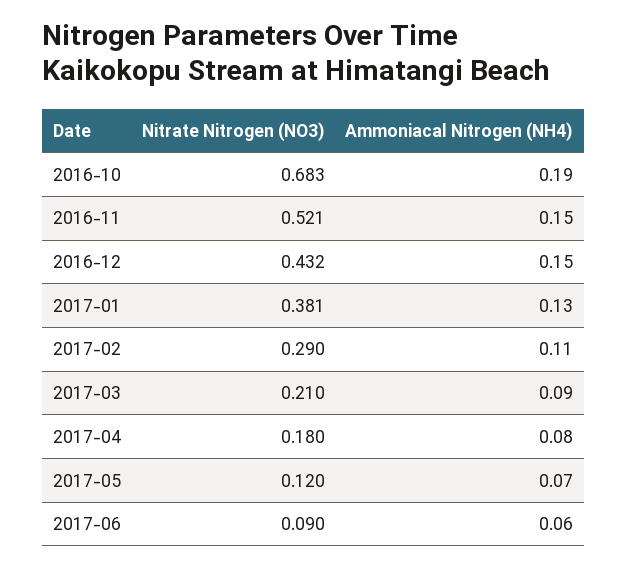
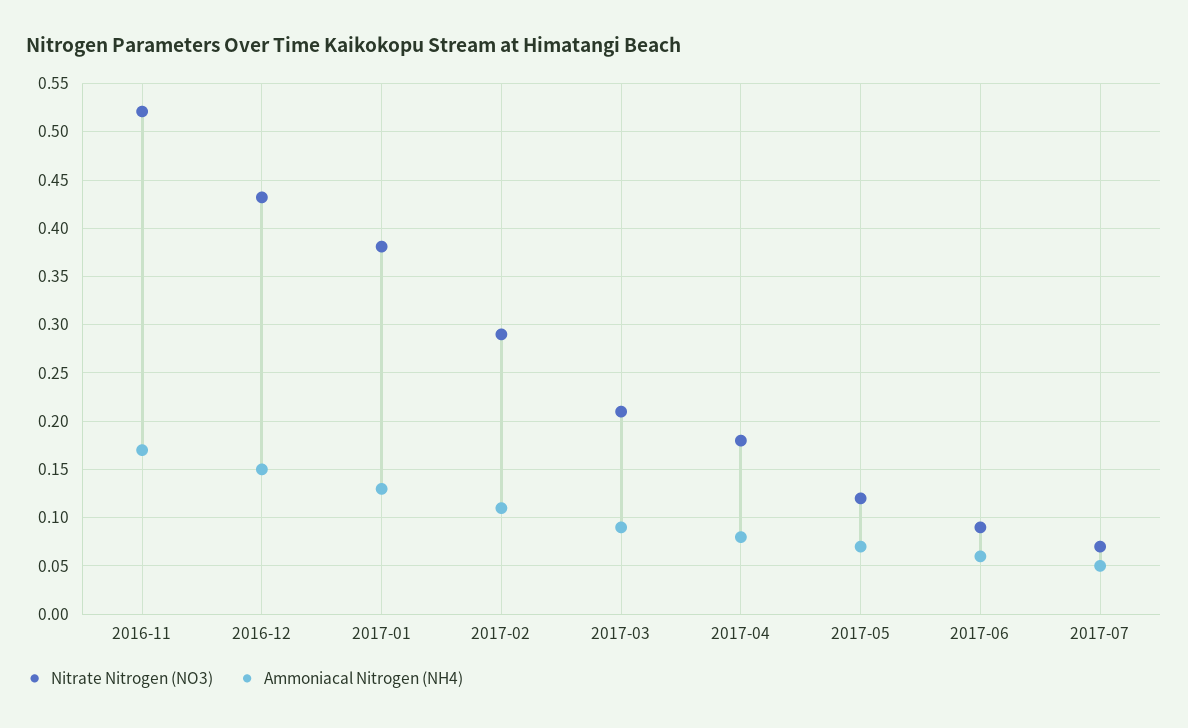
Nitrate Nitrogen (NO3), 2016-10: 0.683 -> none
Ammoniacal Nitrogen (NH4), 2016-10: 0.19 -> none
Ammoniacal Nitrogen (NH4), 2016-11: 0.15 -> 0.17
Nitrate Nitrogen (NO3), 2017-07: none -> 0.07
Ammoniacal Nitrogen (NH4), 2017-07: none -> 0.05

